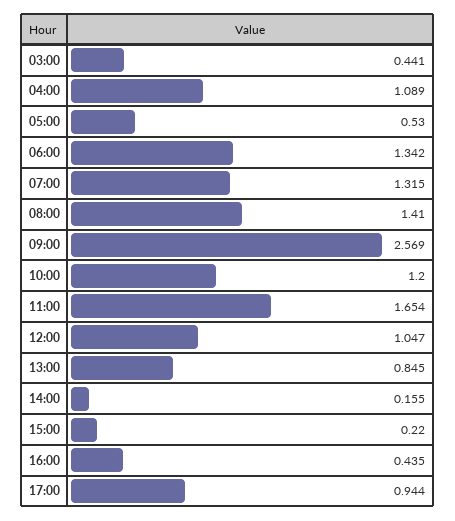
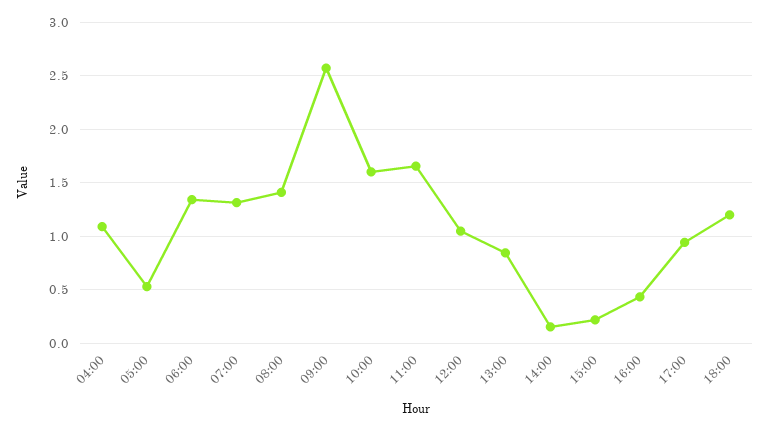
03:00: 0.441 -> none
10:00: 1.2 -> 1.6
18:00: none -> 1.2

